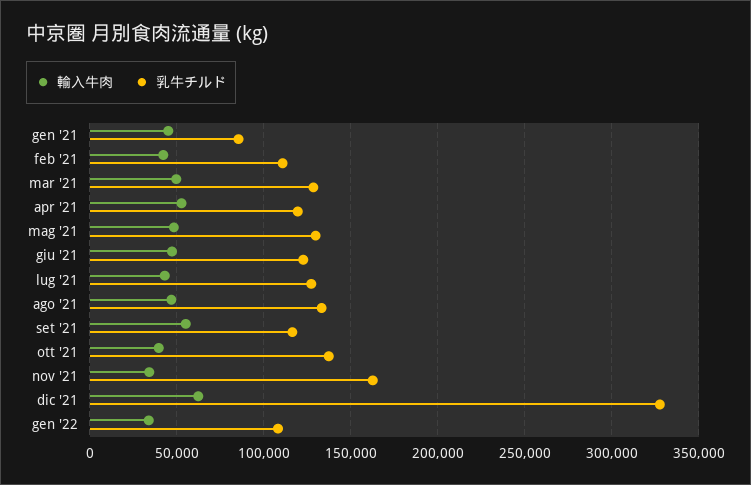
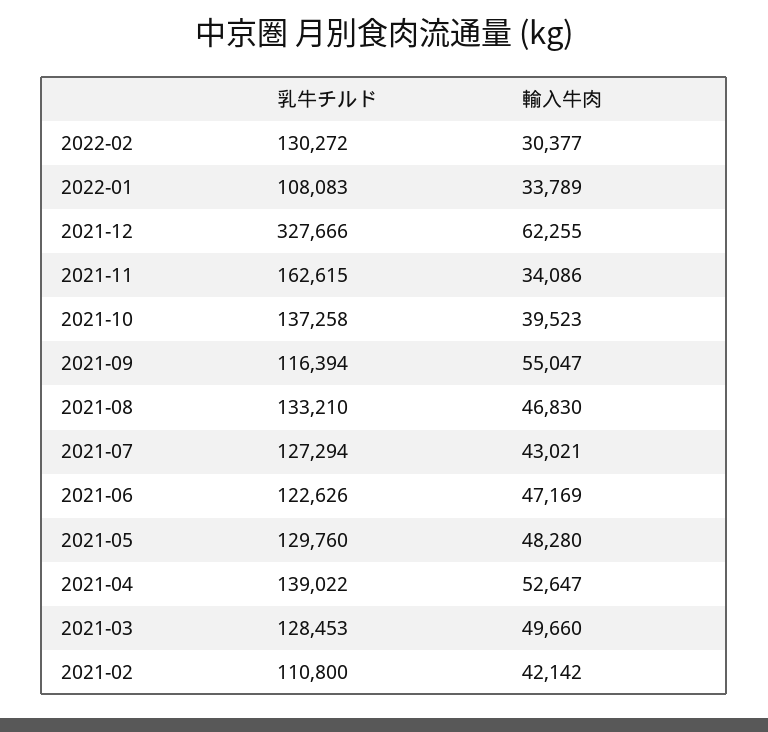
輸入牛肉, gen '21: 45000 -> none
乳牛チルド, gen '21: 85000 -> none
乳牛チルド, apr '21: 120000 -> 139022
乳牛チルド, 2022-02: none -> 130272
輸入牛肉, 2022-02: none -> 30377

